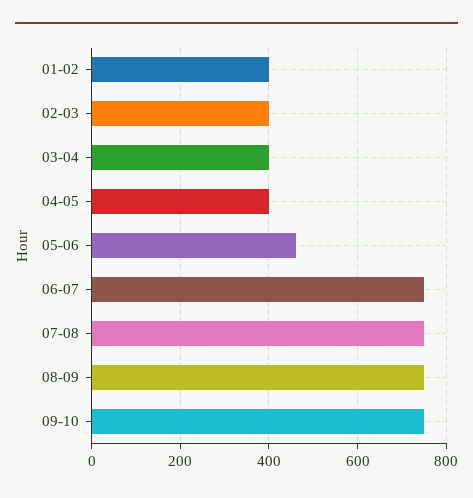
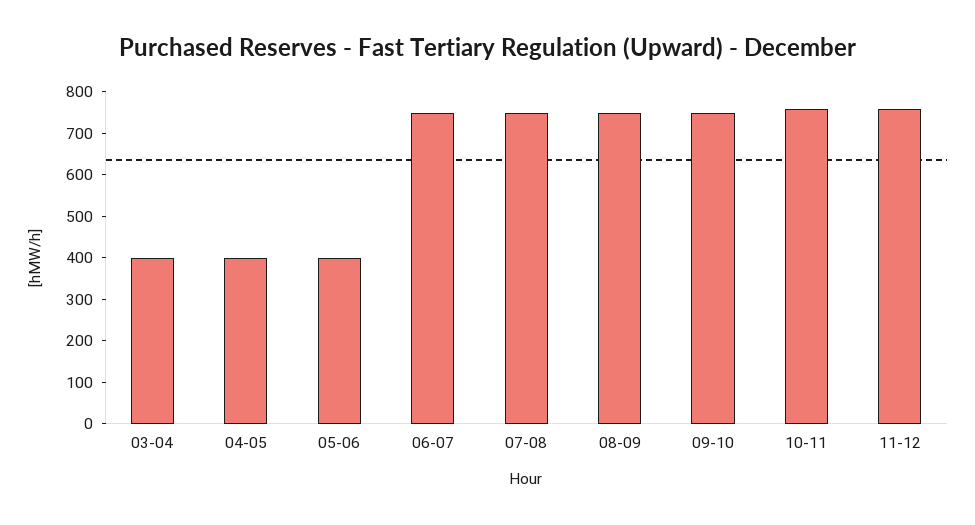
01-02: 400 -> none
02-03: 400 -> none
05-06: 460 -> 400
10-11: none -> 760
11-12: none -> 760

